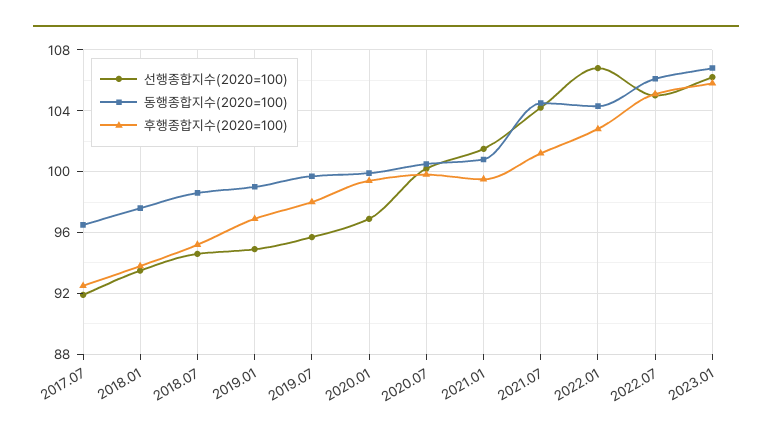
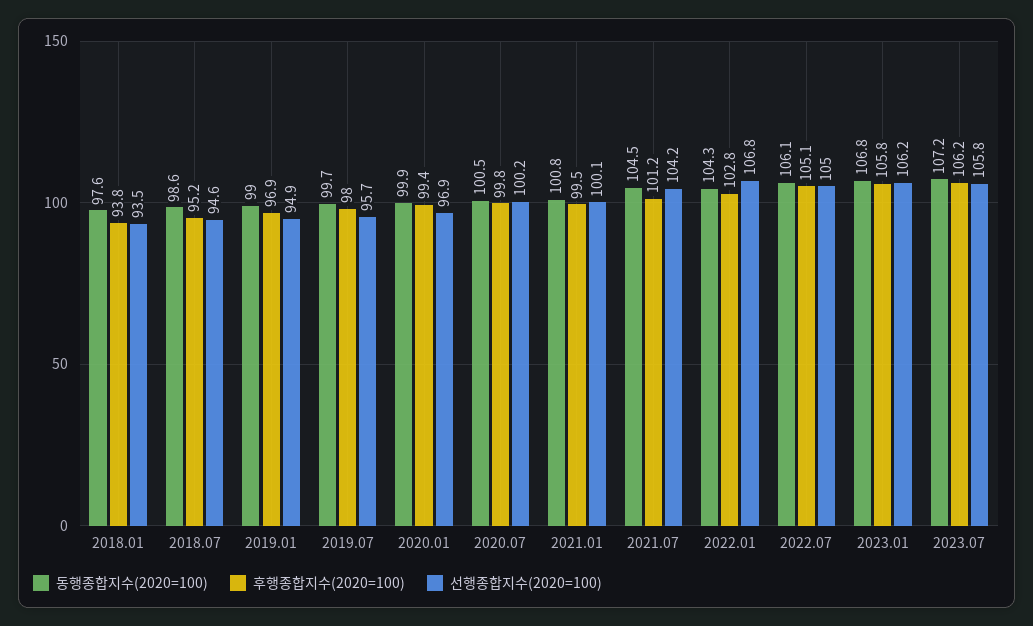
선행종합지수(2020=100), 2017.07: 92 -> none
동행종합지수(2020=100), 2017.07: 96.5 -> none
후행종합지수(2020=100), 2017.07: 92.5 -> none
선행종합지수(2020=100), 2021.01: 101.5 -> 100.1
동행종합지수(2020=100), 2023.07: none -> 107.2
후행종합지수(2020=100), 2023.07: none -> 106.2
선행종합지수(2020=100), 2023.07: none -> 105.8

